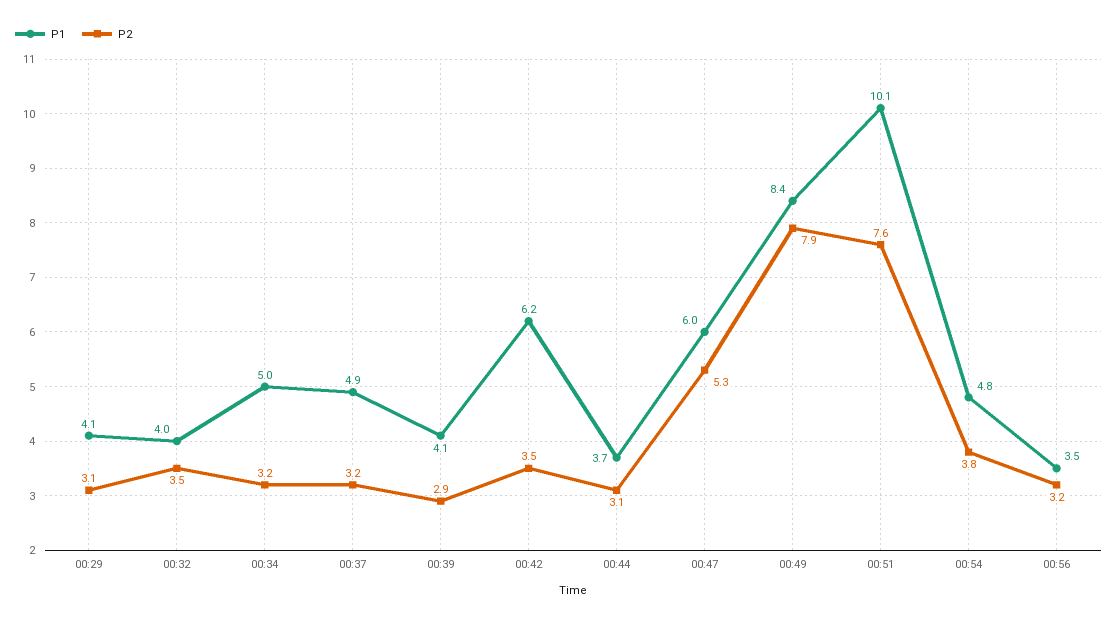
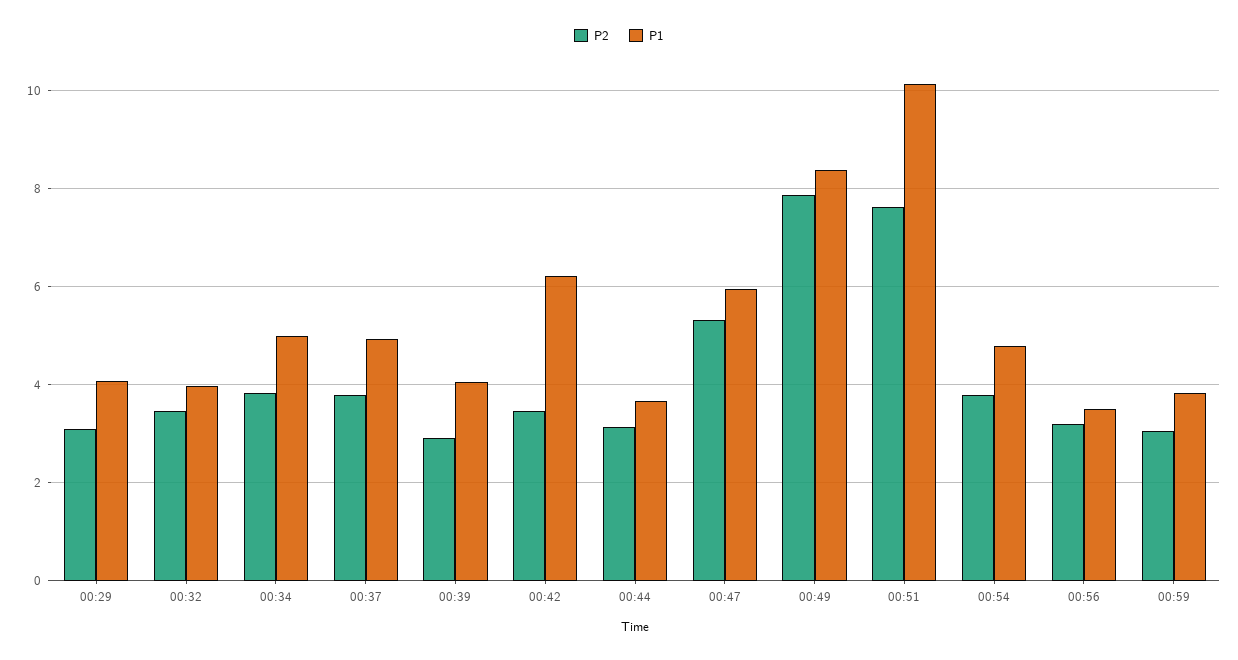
P2, 00:34: 3.2 -> 3.8
P2, 00:37: 3.2 -> 3.8
P2, 00:59: none -> 3
P1, 00:59: none -> 3.8

